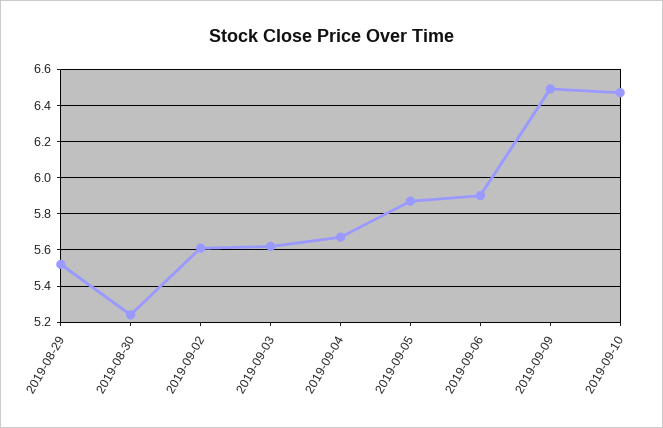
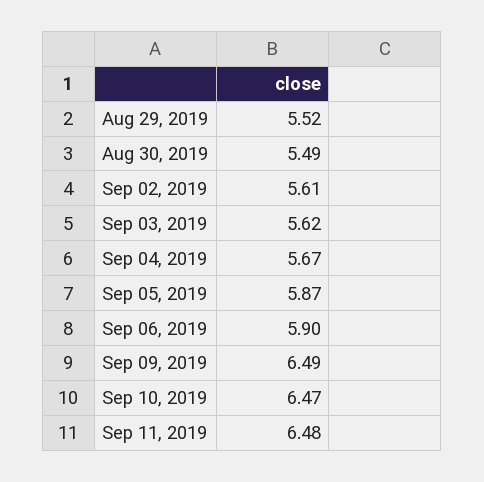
2019-08-30: 5.25 -> 5.49
Sep 11, 2019: none -> 6.48

